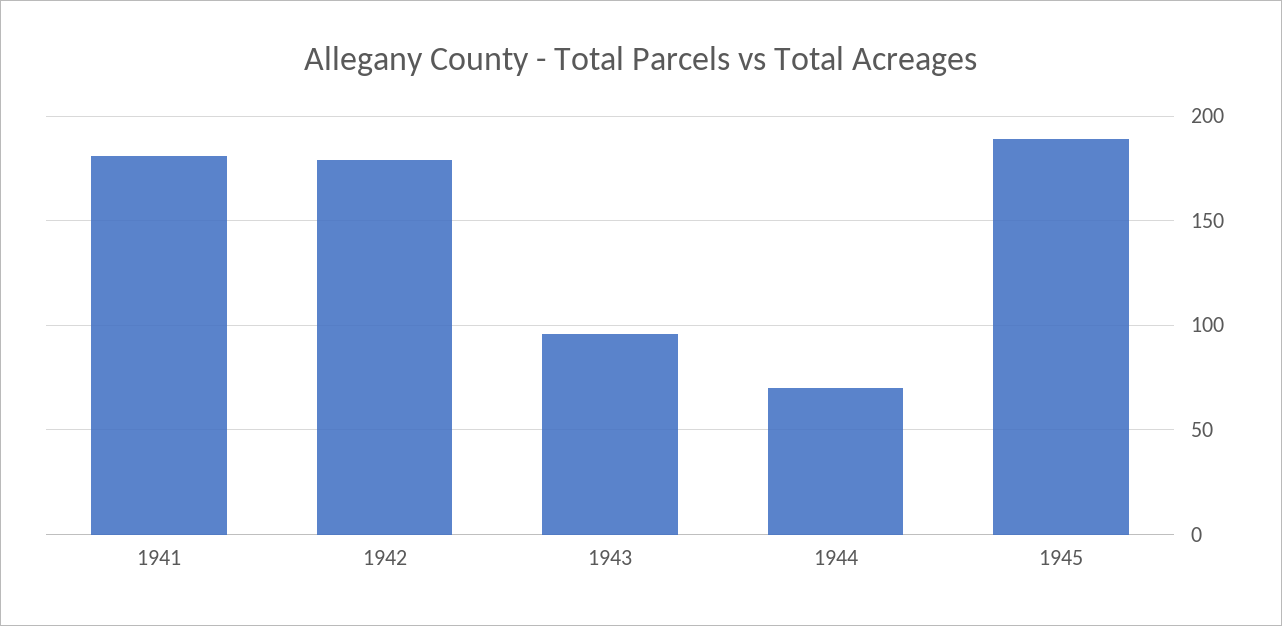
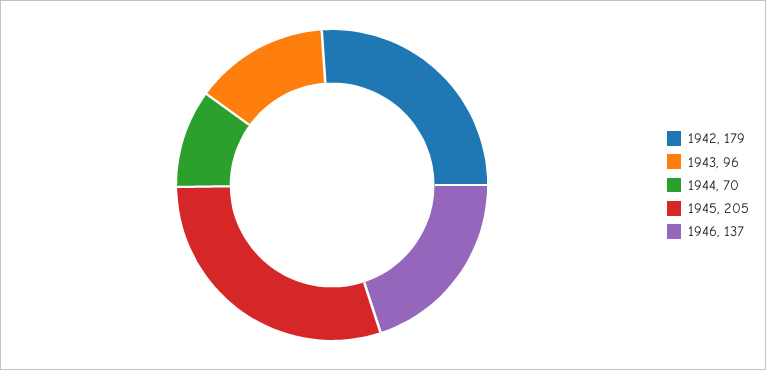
1941: 180 -> none
1945: 190 -> 205
1946: none -> 137

